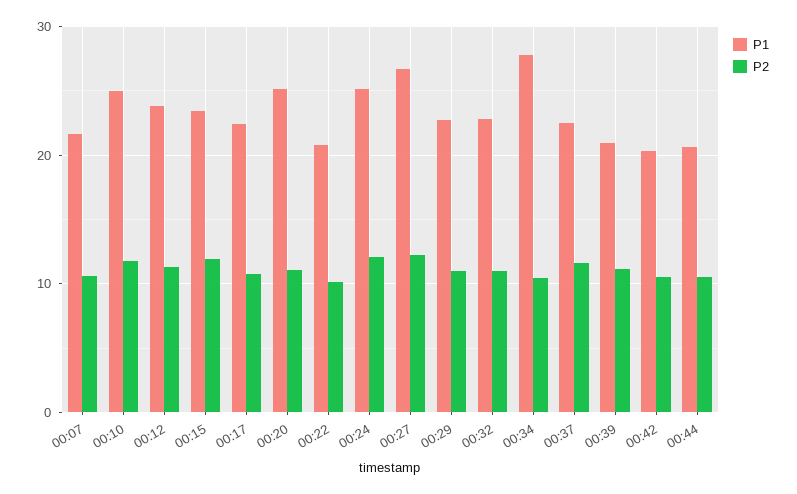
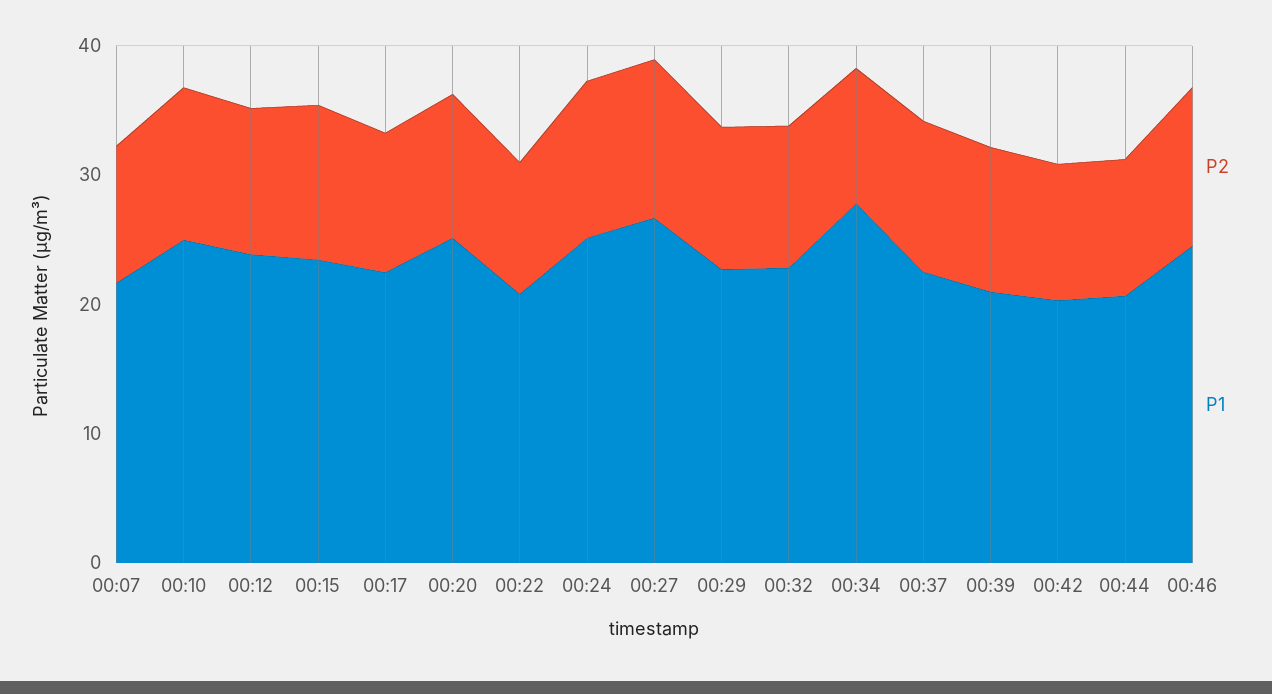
P2, 00:46: none -> 12
P1, 00:46: none -> 24

